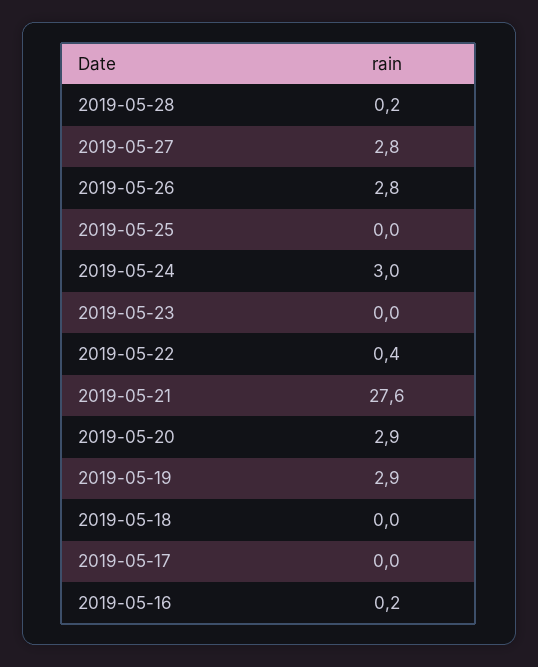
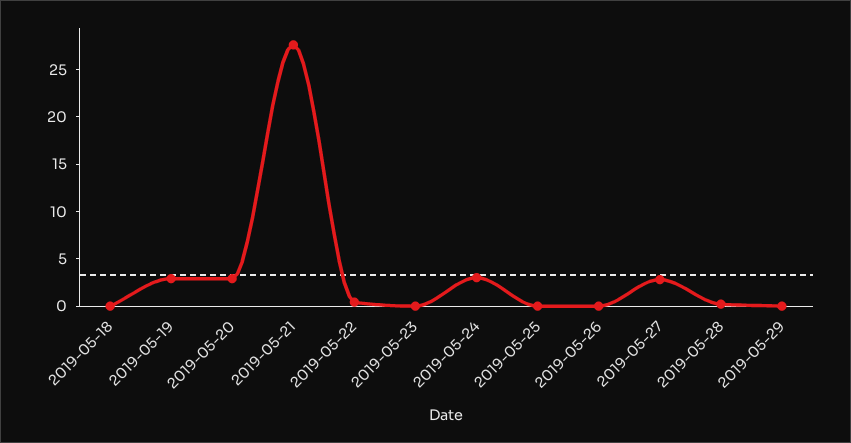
2019-05-26: 2.8 -> 0
2019-05-17: 0 -> none
2019-05-16: 0.2 -> none
2019-05-29: none -> 0

